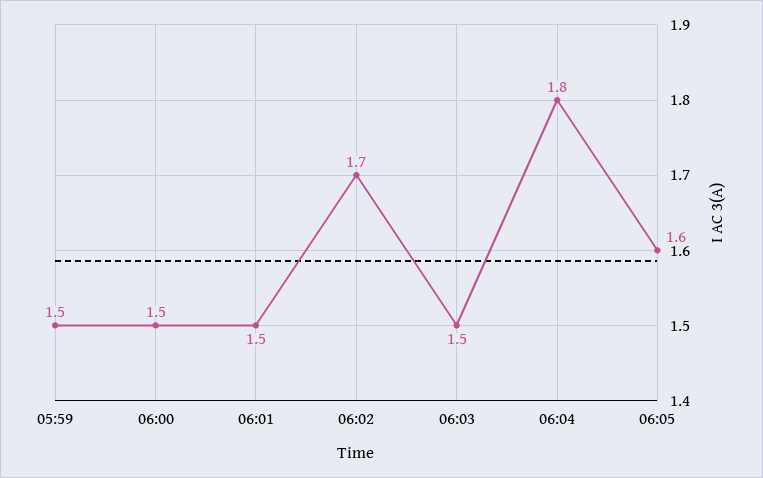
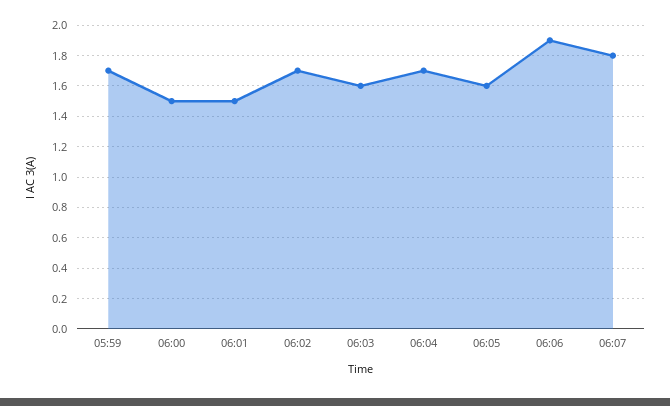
05:59: 1.5 -> 1.7
06:03: 1.5 -> 1.6
06:04: 1.8 -> 1.7
06:06: none -> 1.9
06:07: none -> 1.8

